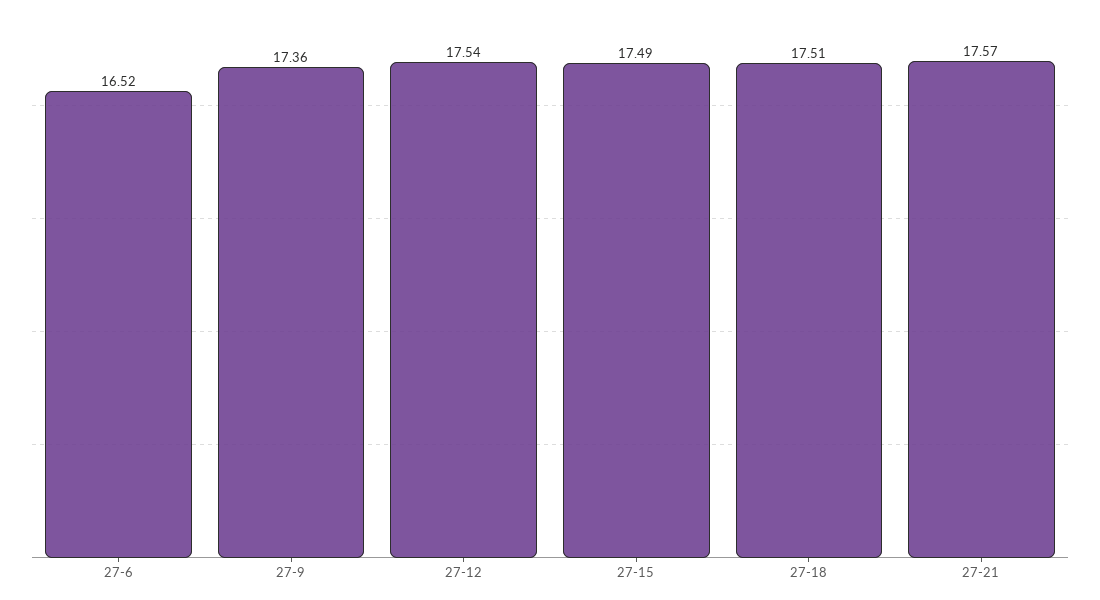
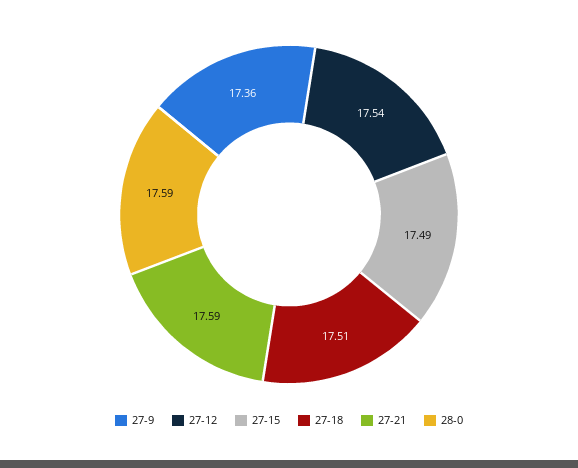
27-6: 16.52 -> none
27-21: 17.57 -> 17.59
28-0: none -> 17.59

